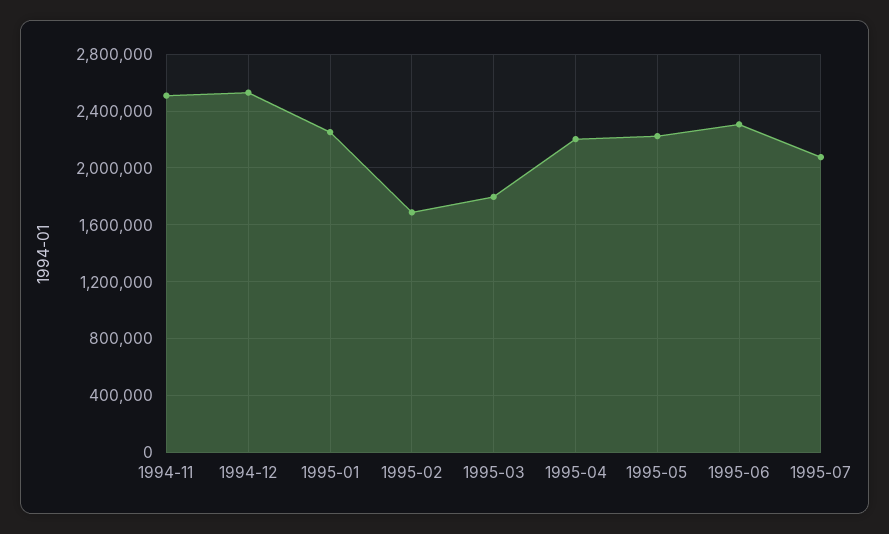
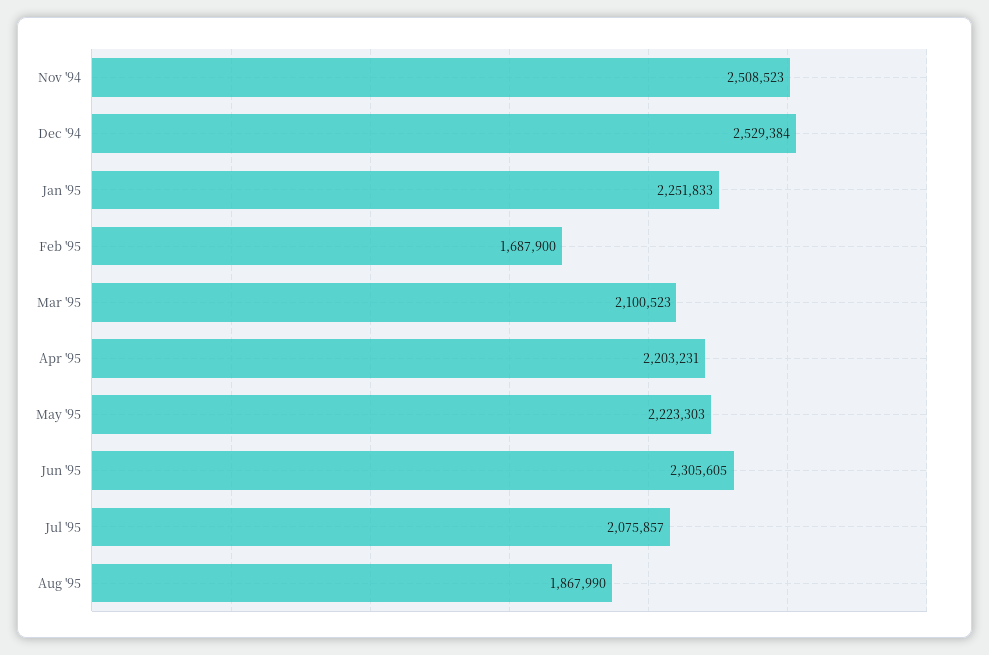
1995-03: 1800000 -> 2100523
Aug '95: none -> 1867990

